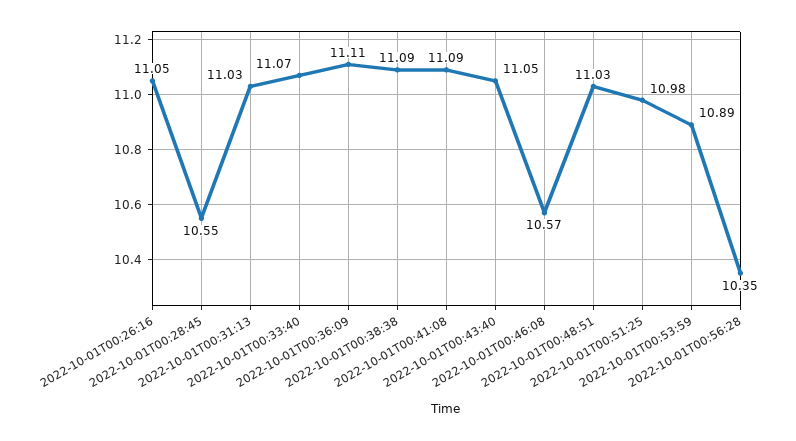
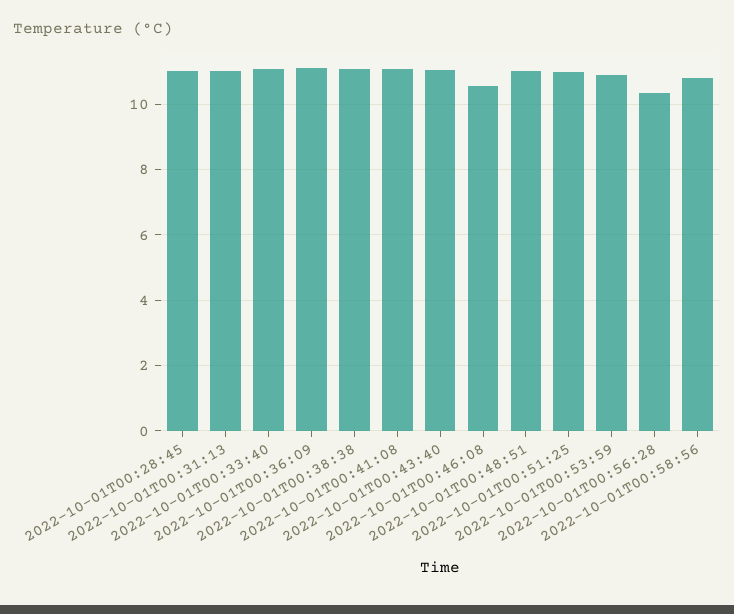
2022-10-01T00:26:16: 11.05 -> none
2022-10-01T00:28:45: 10.55 -> 11
2022-10-01T00:58:56: none -> 10.8

